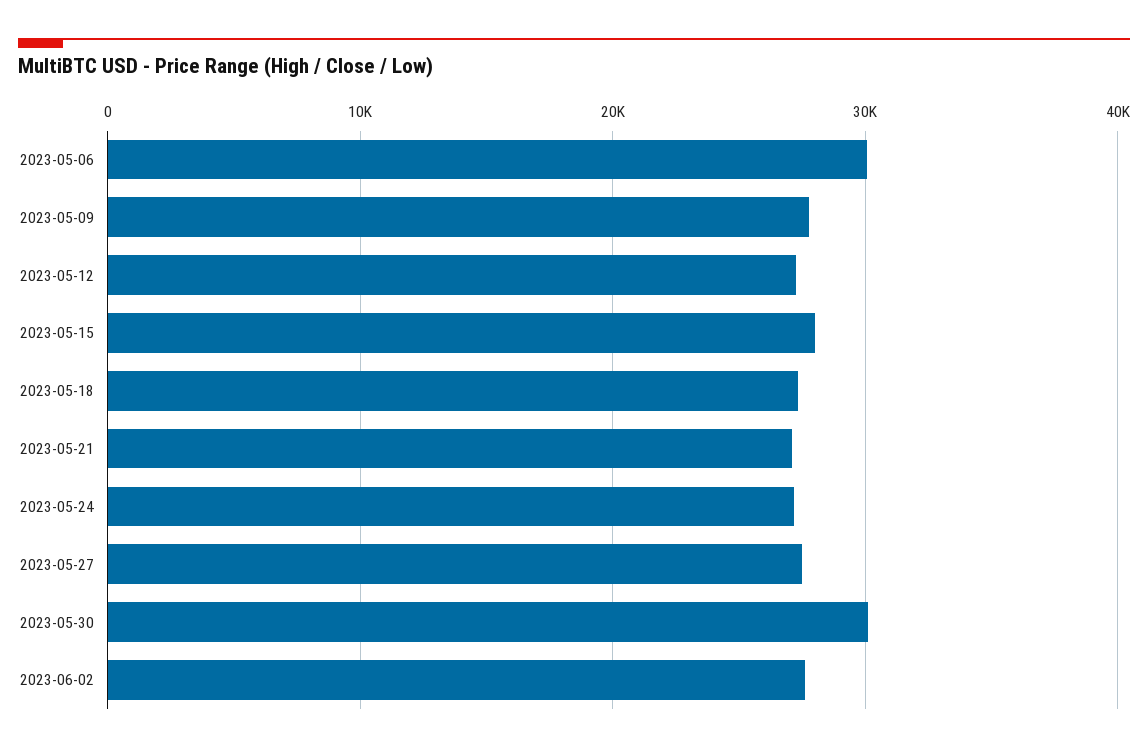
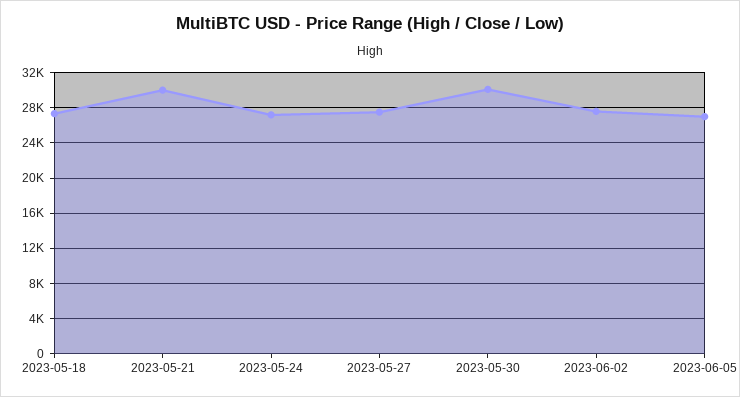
2023-05-06: 30000 -> none
2023-05-09: 28000 -> none
2023-05-12: 27000 -> none
2023-05-15: 28000 -> none
2023-05-21: 27000 -> 30000
2023-06-05: none -> 27000

